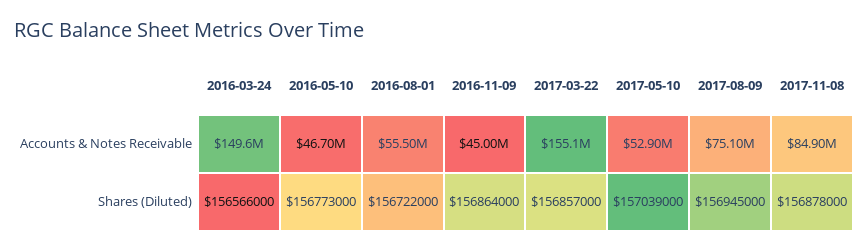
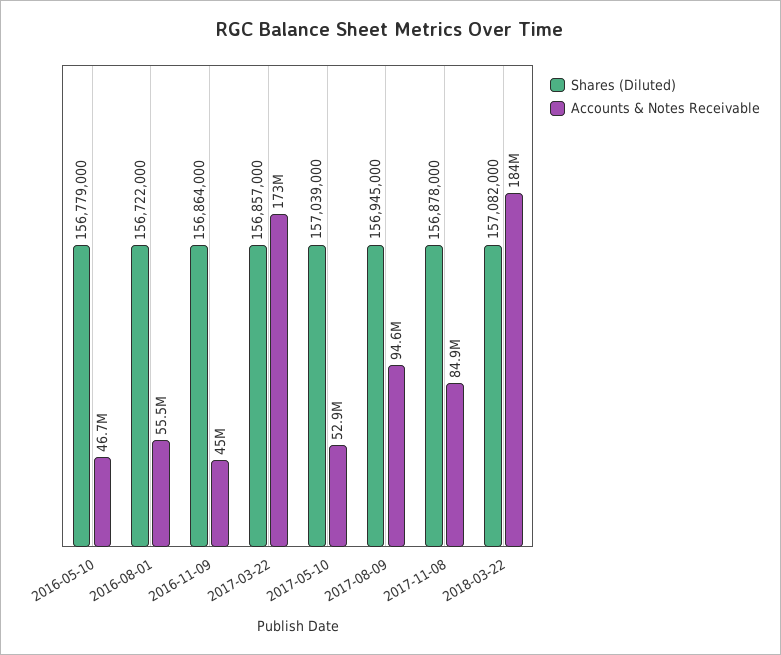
Accounts & Notes Receivable, 2016-03-24: 149600000 -> none
Accounts & Notes Receivable, 2017-03-22: 155100000 -> 173000000
Accounts & Notes Receivable, 2017-08-09: 75100000 -> 94600000
Shares (Diluted), 2016-03-24: 156566000 -> none
Shares (Diluted), 2016-05-10: 156773000 -> 156779000
Shares (Diluted), 2018-03-22: none -> 157082000
Accounts & Notes Receivable, 2018-03-22: none -> 184000000

